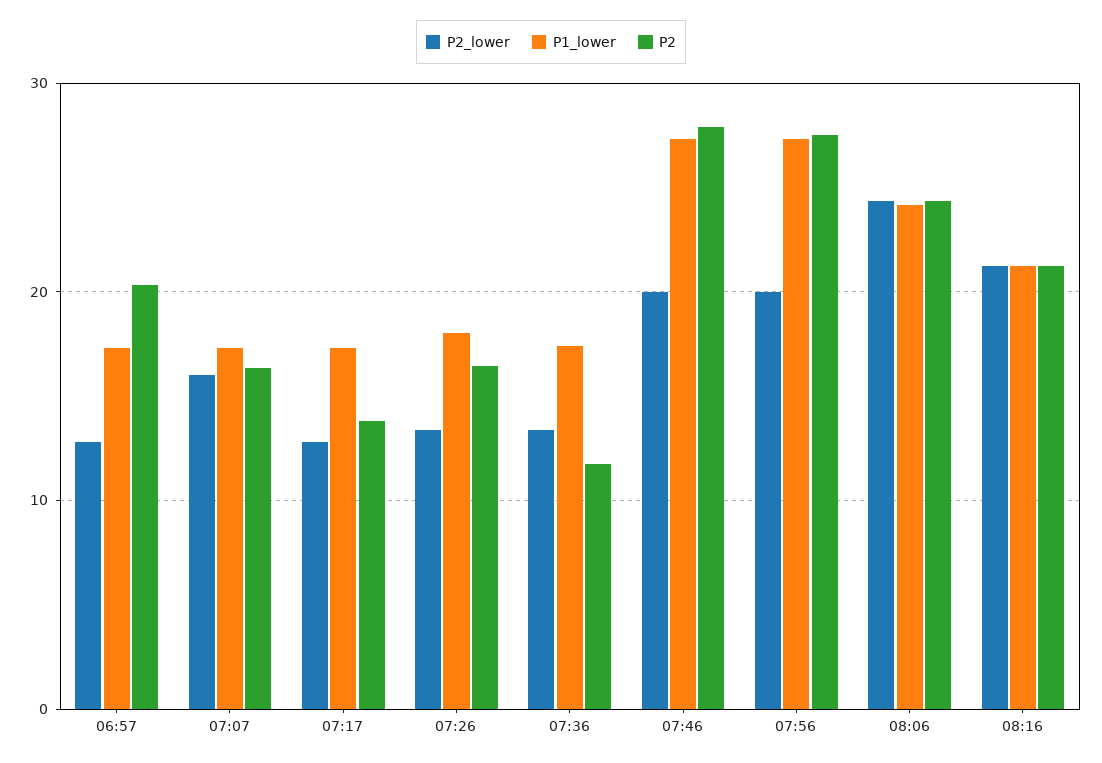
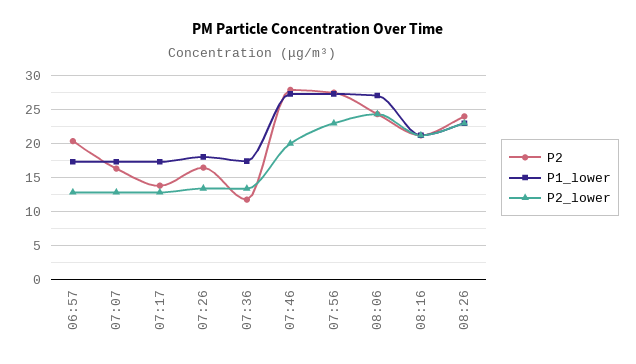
P2_lower, 07:07: 16 -> 13
P2_lower, 07:56: 20 -> 23
P1_lower, 08:06: 24 -> 27
P2, 08:26: none -> 24
P1_lower, 08:26: none -> 23
P2_lower, 08:26: none -> 23

